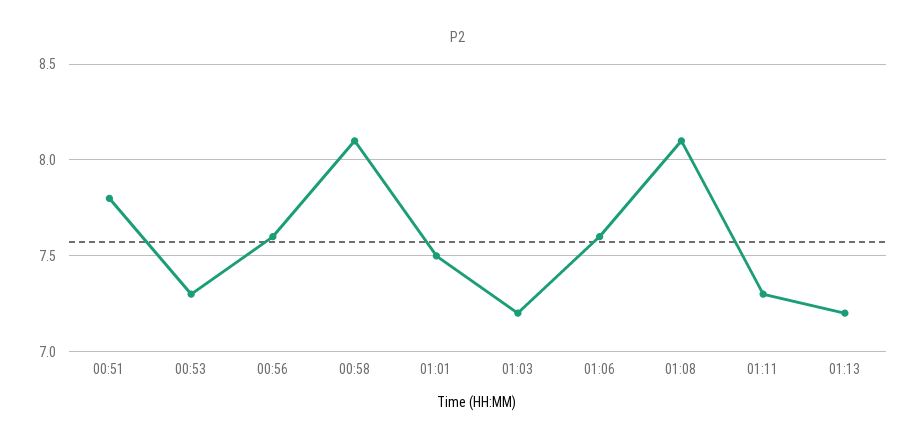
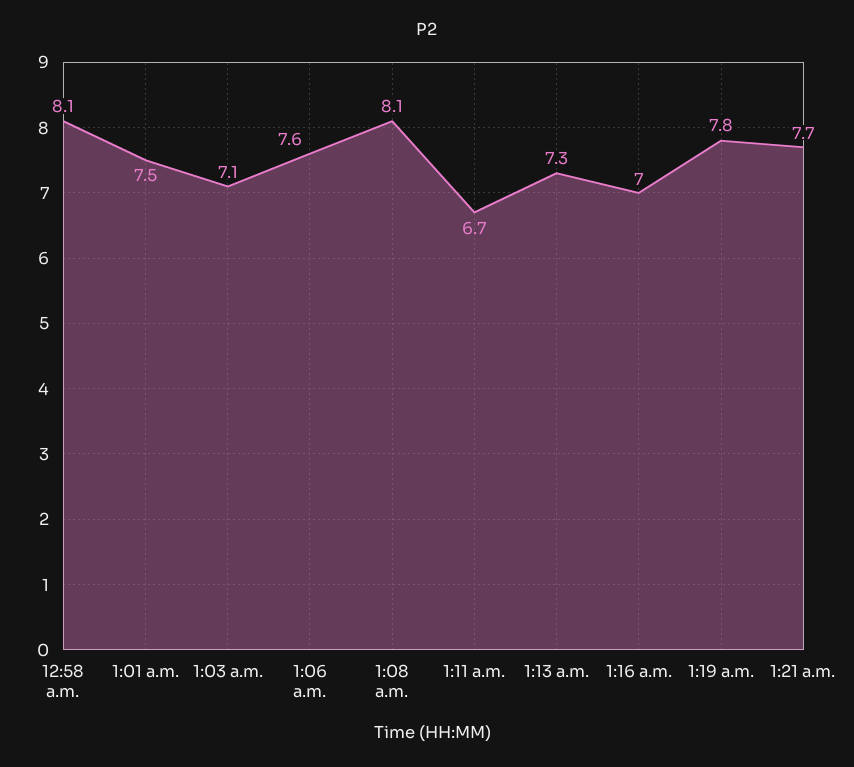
00:51: 7.8 -> none
00:53: 7.3 -> none
00:56: 7.6 -> none
01:03: 7.2 -> 7.1
01:11: 7.3 -> 6.7
01:13: 7.2 -> 7.3
1:16 a.m.: none -> 7
1:19 a.m.: none -> 7.8
1:21 a.m.: none -> 7.7

